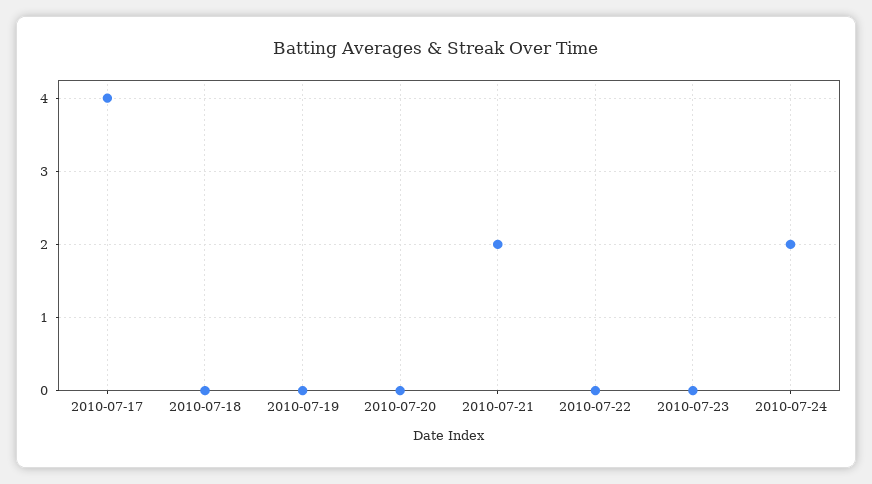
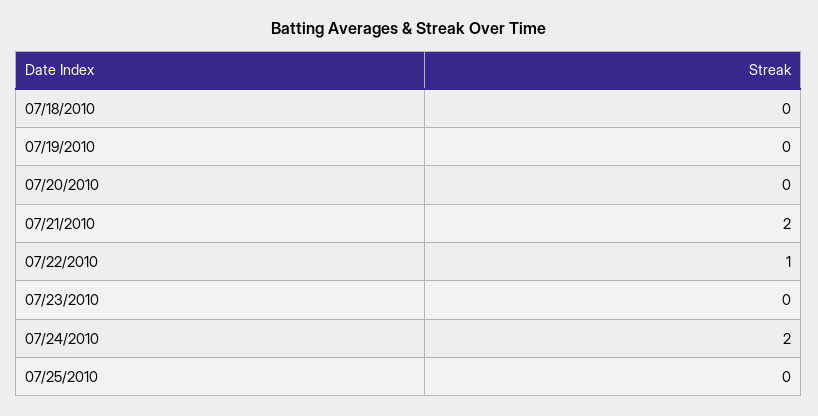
2010-07-17: 4 -> none
2010-07-22: 0 -> 1
07/25/2010: none -> 0

